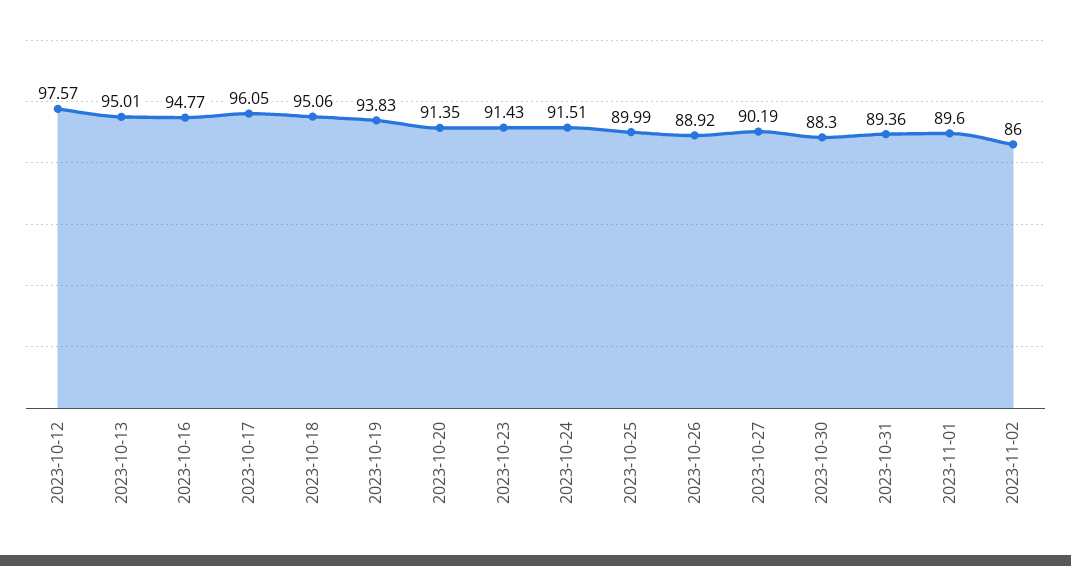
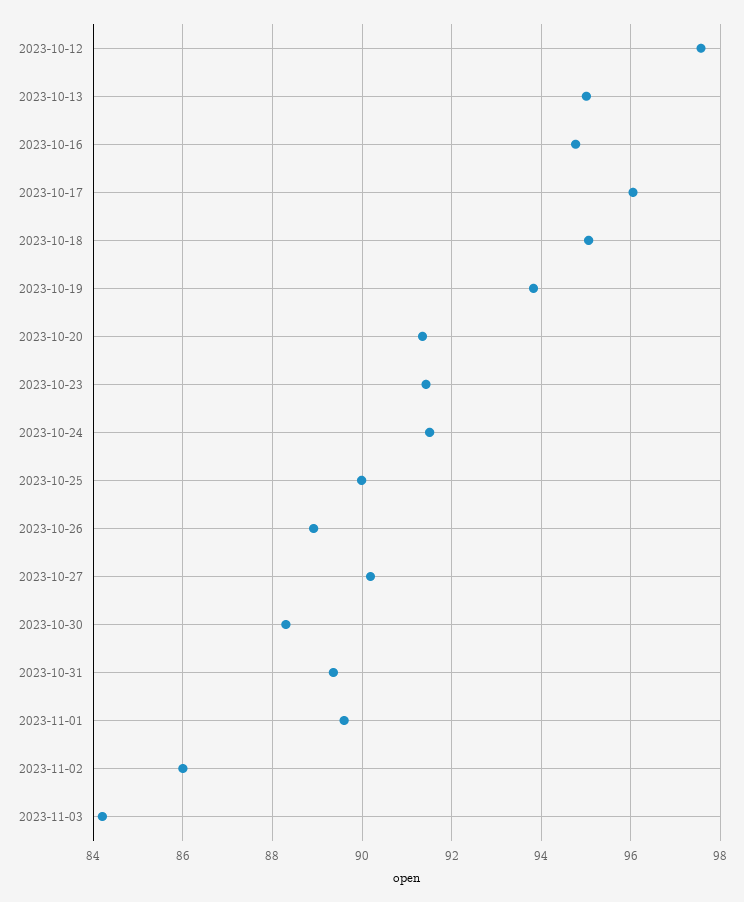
2023-11-03: none -> 84.2

